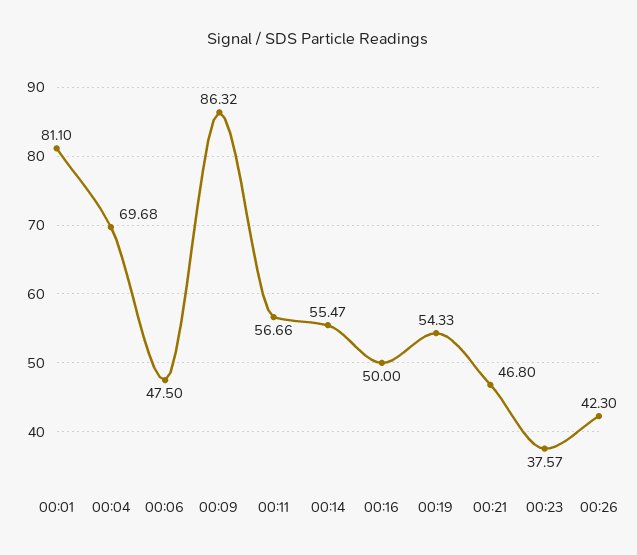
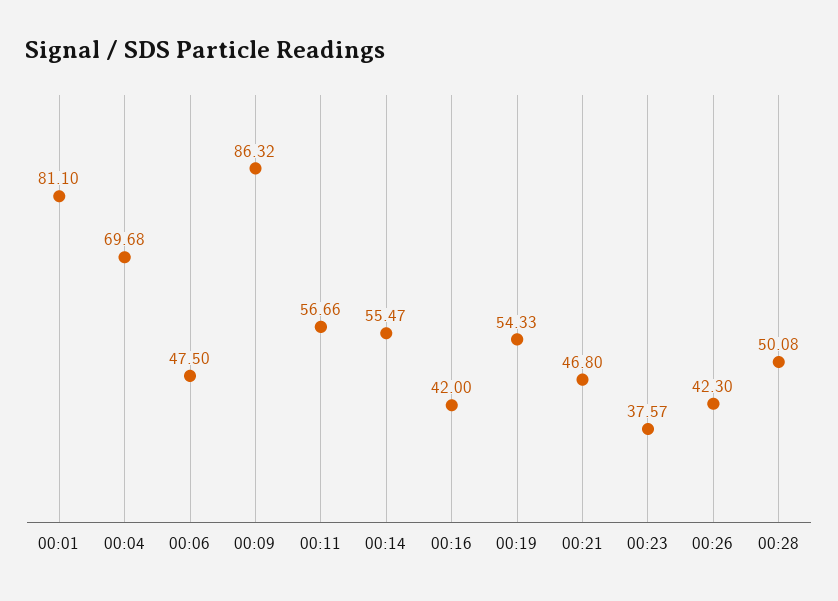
00:16: 50 -> 42
00:28: none -> 50.08

